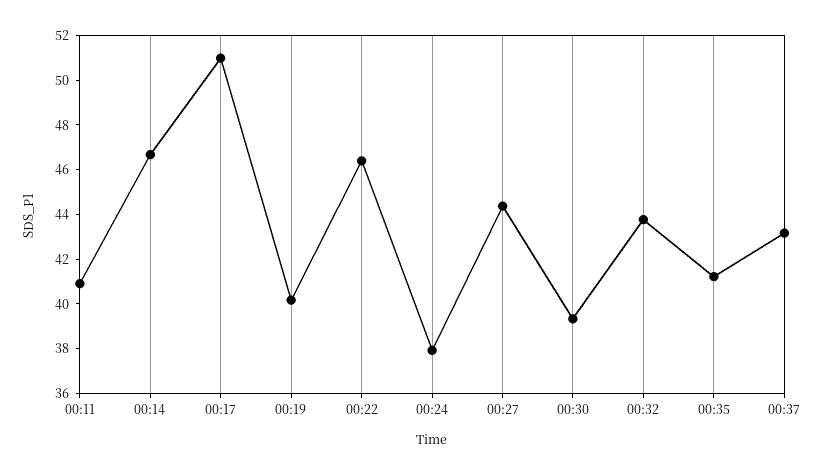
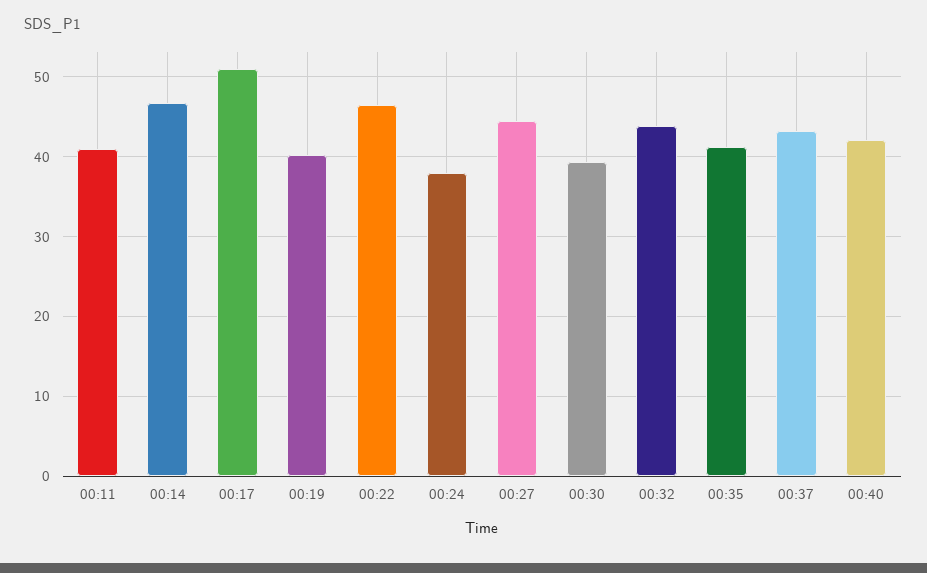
00:40: none -> 42

